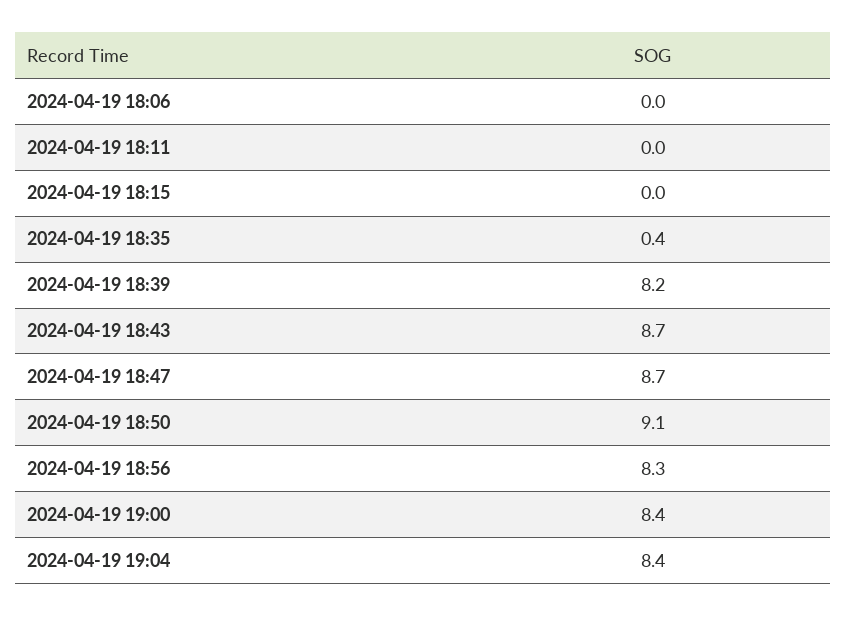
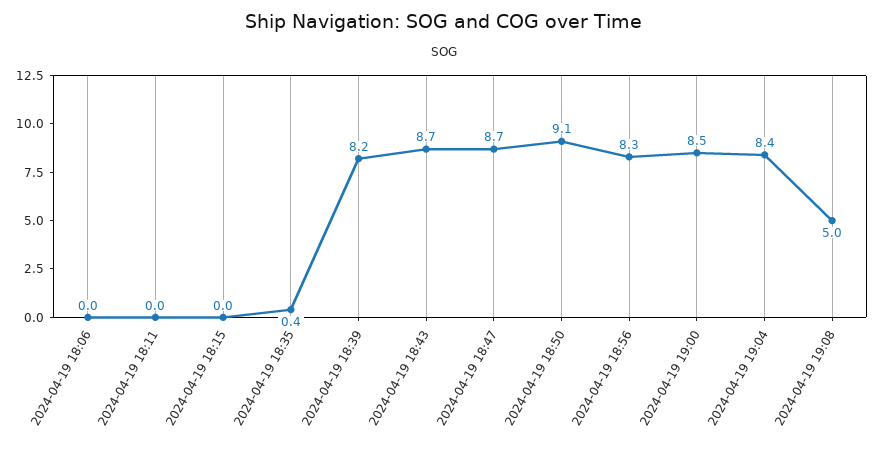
2024-04-19 19:00: 8.4 -> 8.5
2024-04-19 19:08: none -> 5

